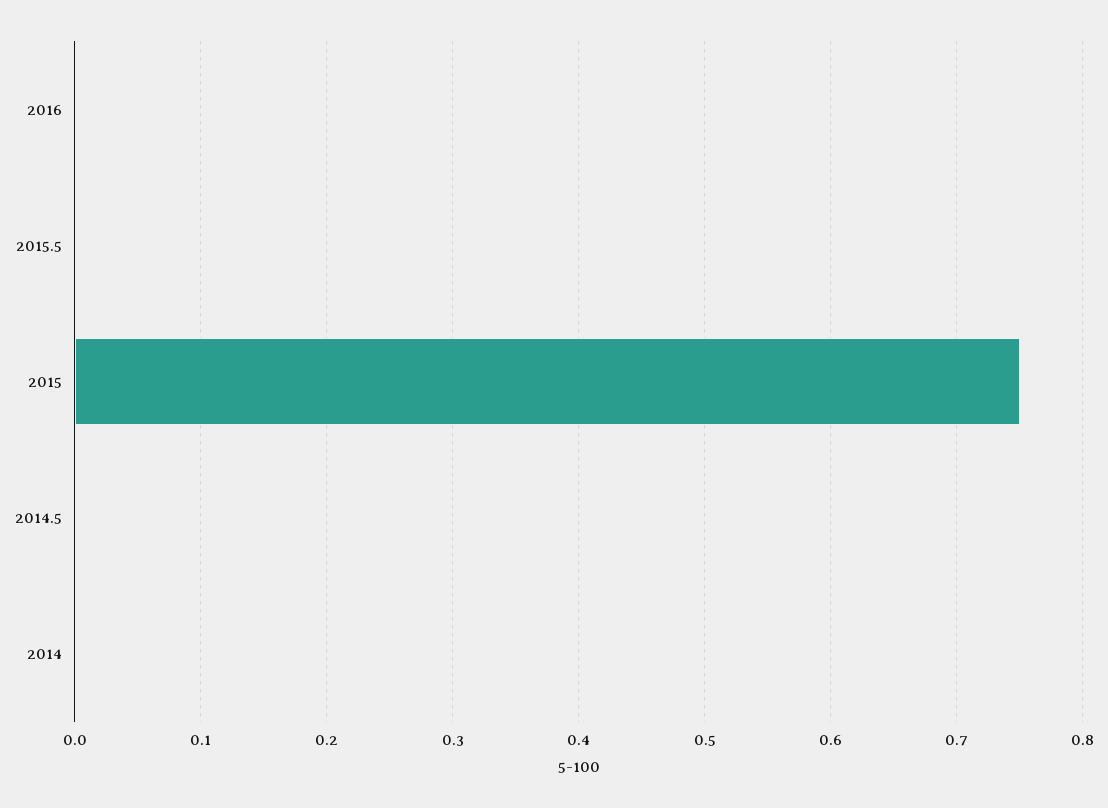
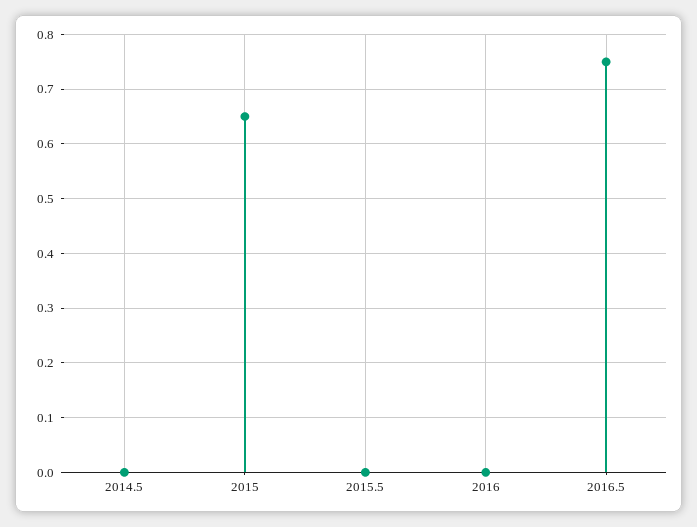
2015: 0.75 -> 0.65
2014: 0 -> none
2016.5: none -> 0.75

